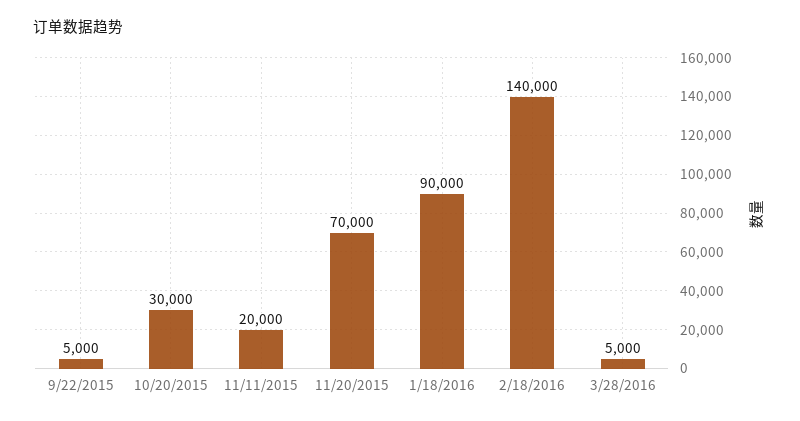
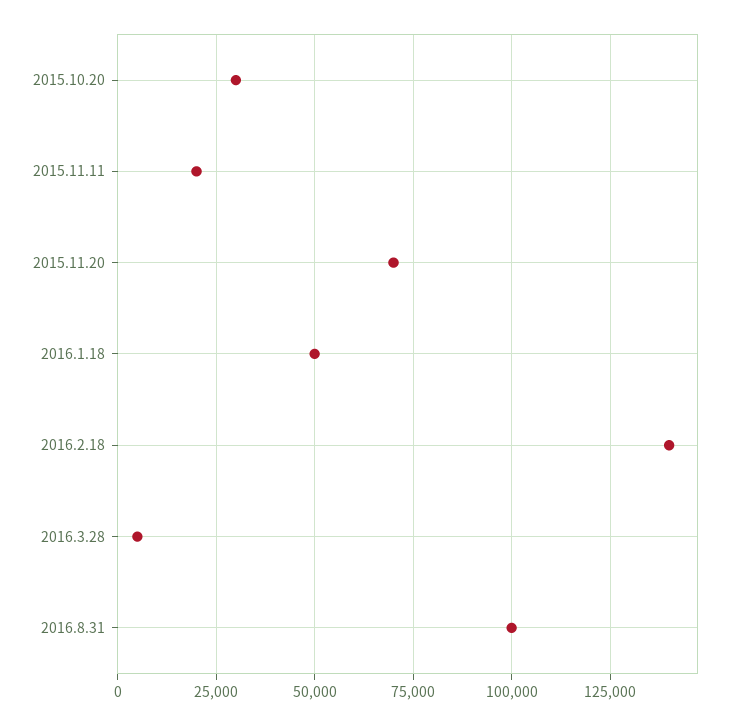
9/22/2015: 5000 -> none
1/18/2016: 90000 -> 50000
2016.8.31: none -> 100000

